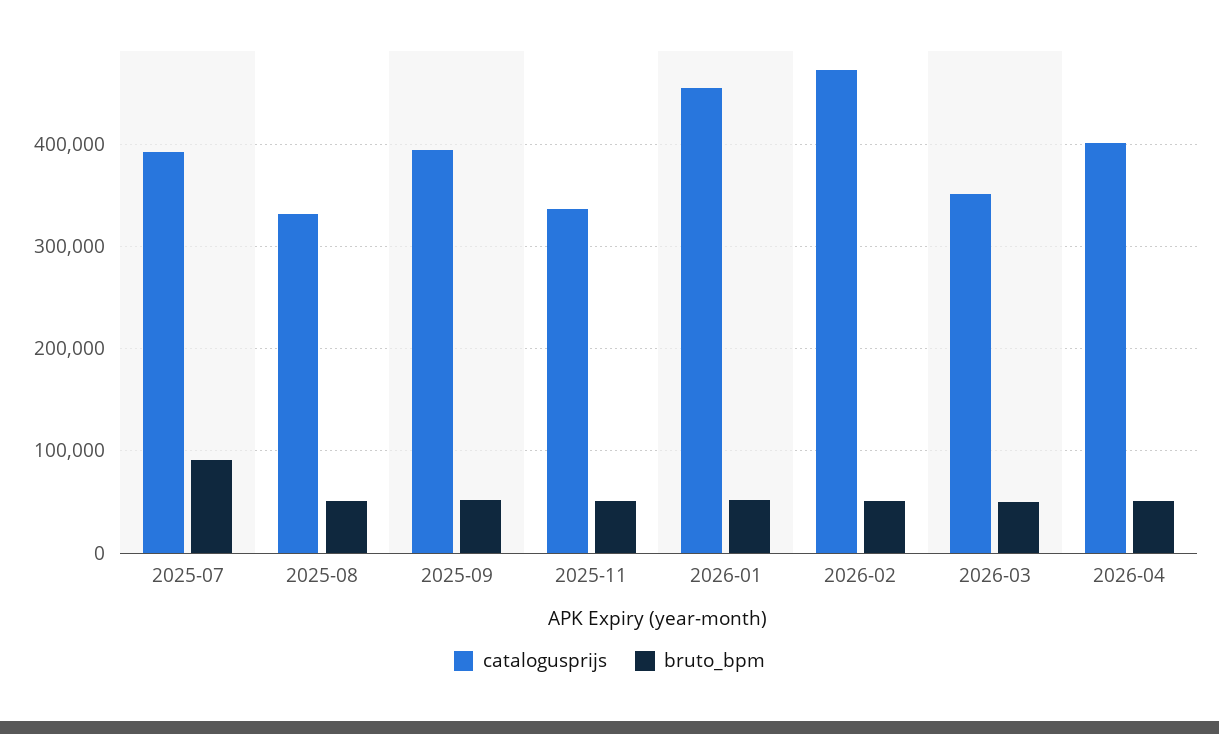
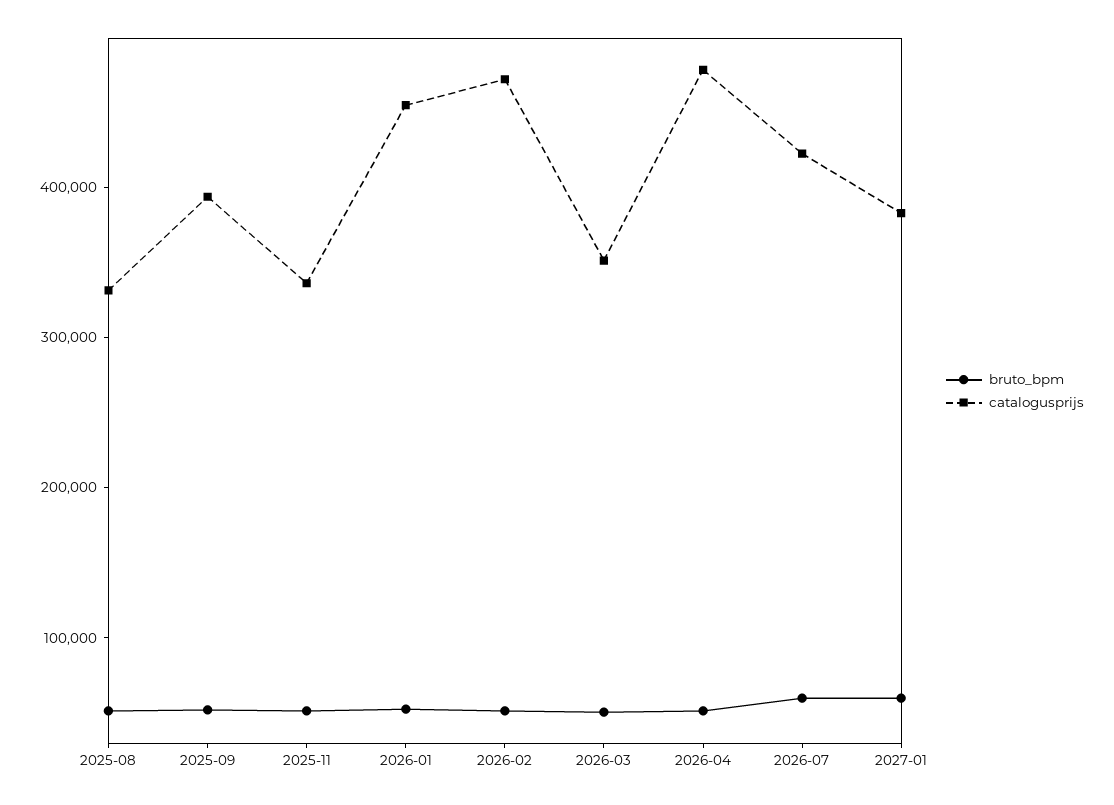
catalogusprijs, 2025-07: 390000 -> none
bruto_bpm, 2025-07: 90000 -> none
catalogusprijs, 2026-04: 400000 -> 480000
bruto_bpm, 2026-07: none -> 60000
catalogusprijs, 2026-07: none -> 420000
bruto_bpm, 2027-01: none -> 60000
catalogusprijs, 2027-01: none -> 380000

